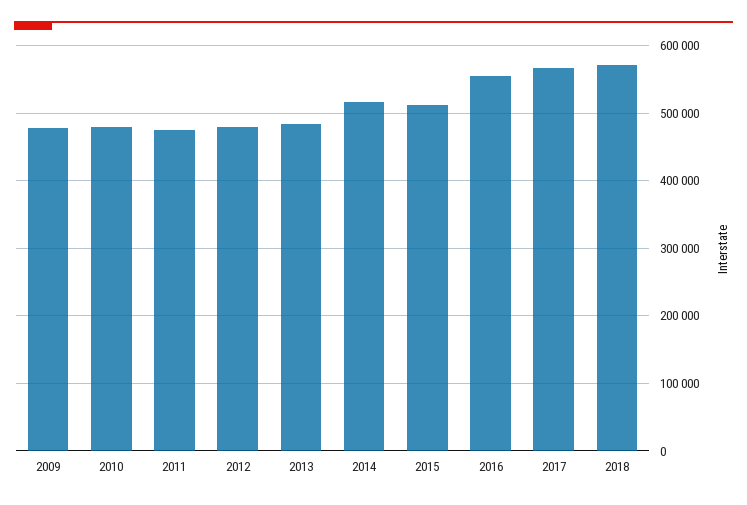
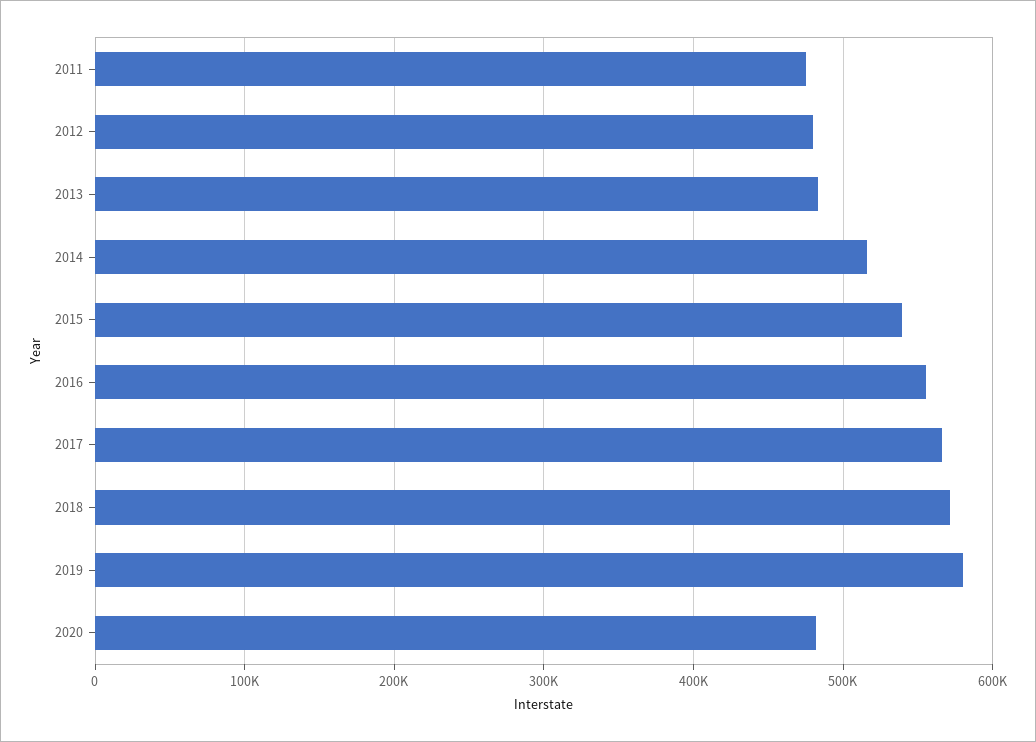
2009: 480000 -> none
2010: 480000 -> none
2015: 510000 -> 540000
2019: none -> 580000
2020: none -> 480000

